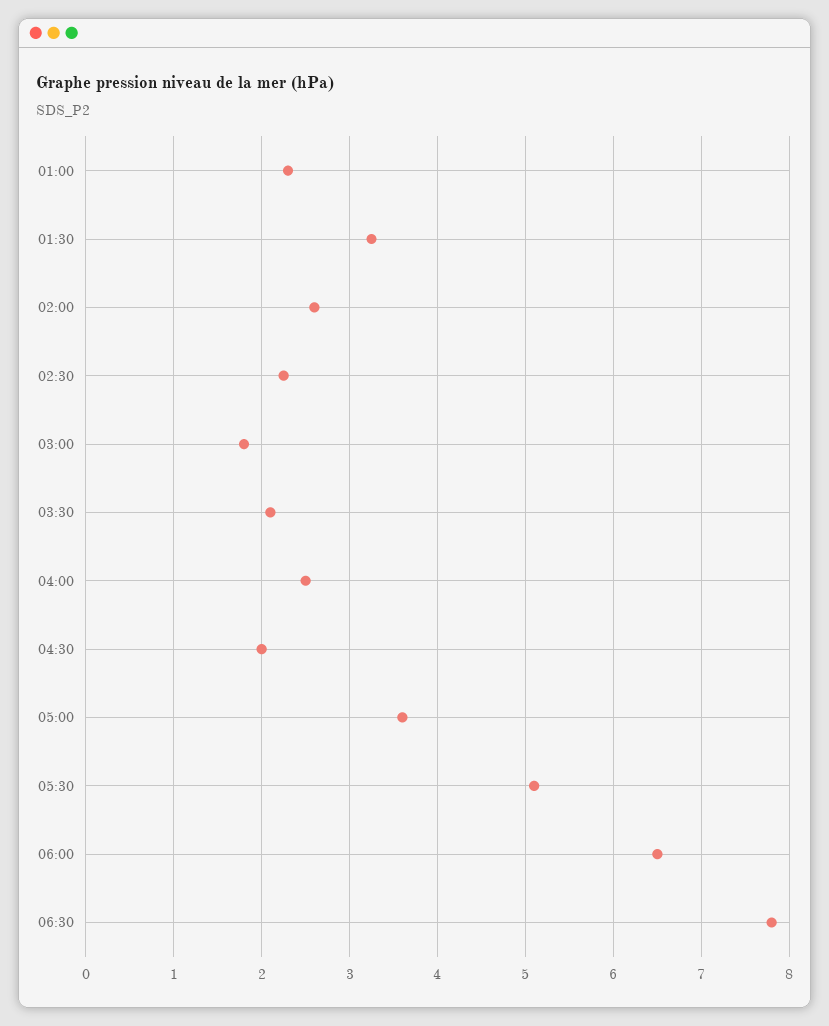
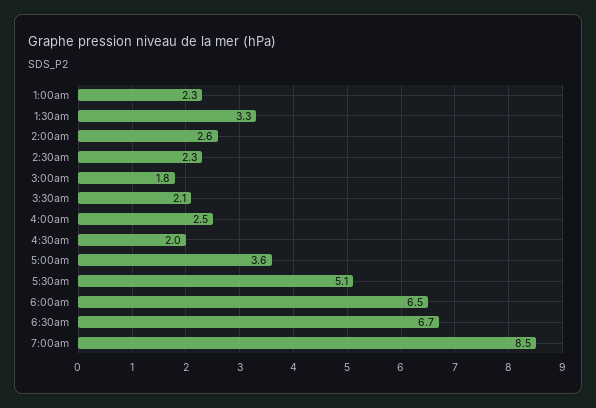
06:30: 7.8 -> 6.7
7:00am: none -> 8.5

